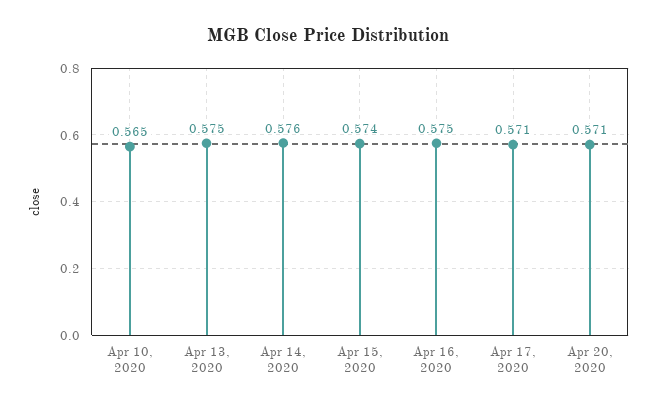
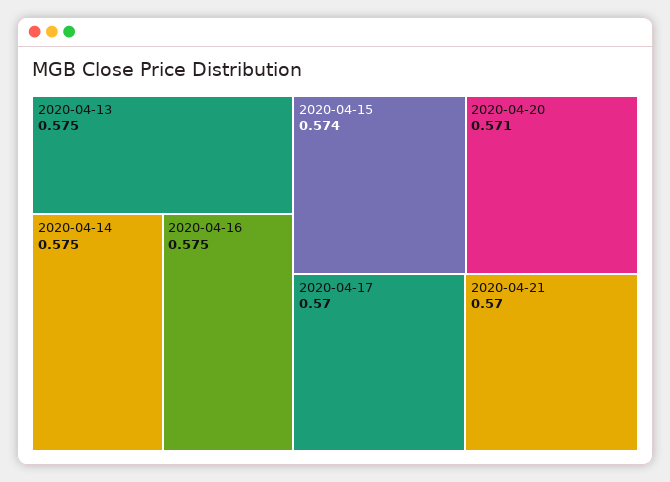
Apr 10, 2020: 0.565 -> none
Apr 14, 2020: 0.576 -> 0.575
Apr 17, 2020: 0.571 -> 0.57
2020-04-21: none -> 0.57

